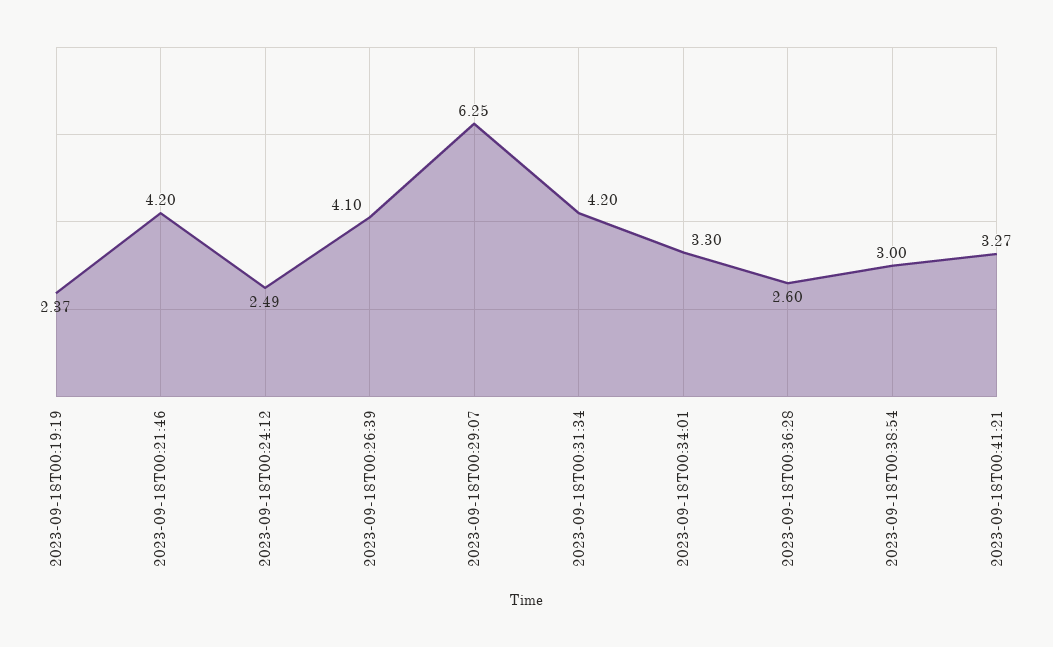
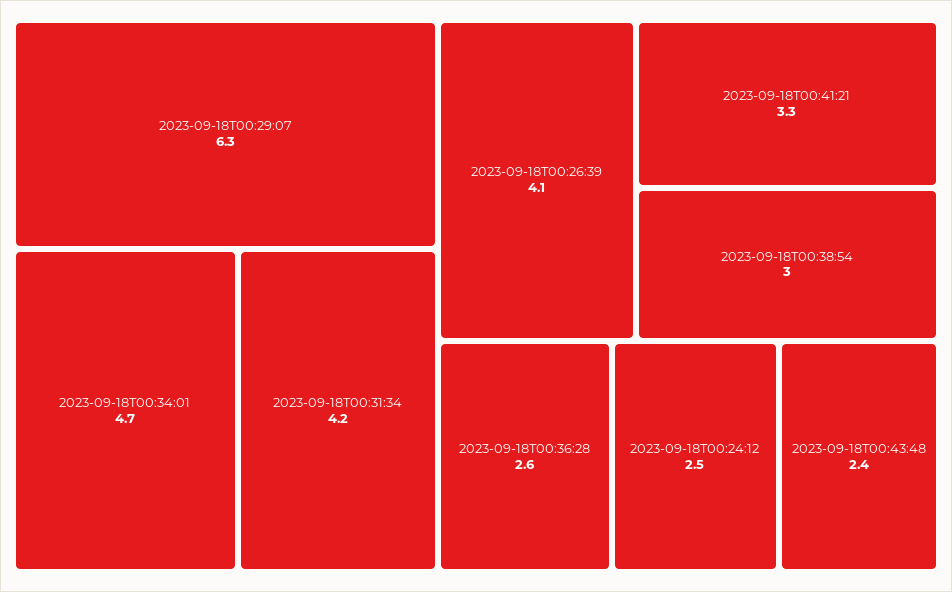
2023-09-18T00:19:19: 2.37 -> none
2023-09-18T00:21:46: 4.2 -> none
2023-09-18T00:34:01: 3.3 -> 4.7
2023-09-18T00:43:48: none -> 2.4

